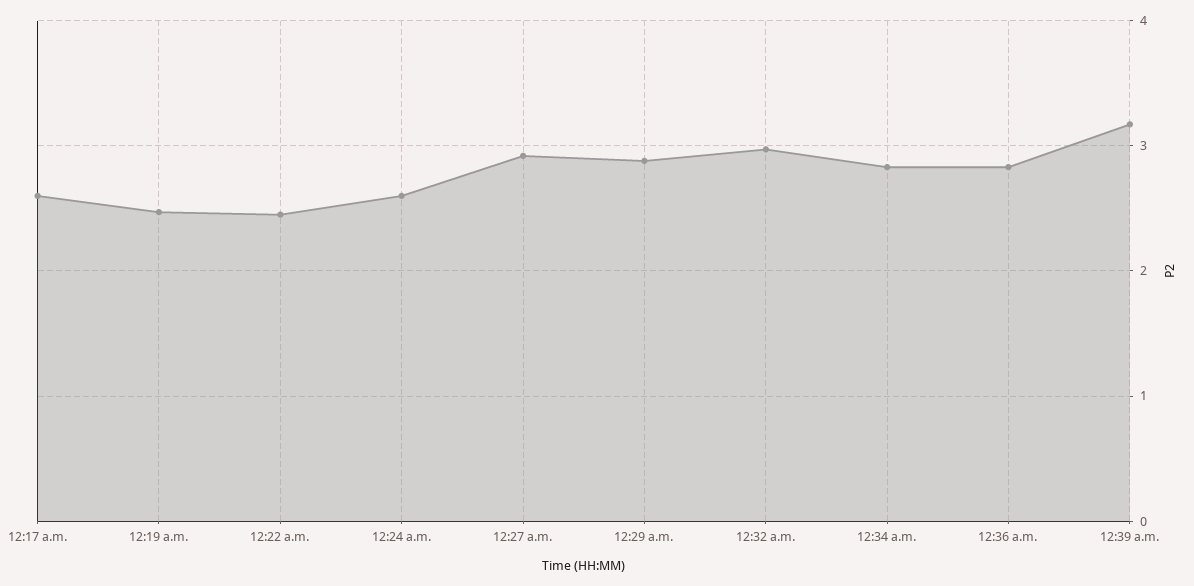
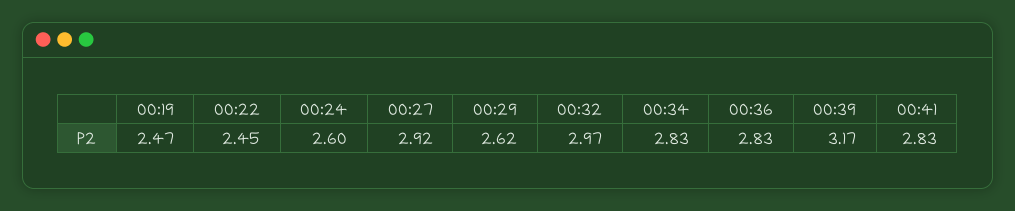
12:17 a.m.: 2.6 -> none
12:29 a.m.: 2.9 -> 2.62
00:41: none -> 2.83

